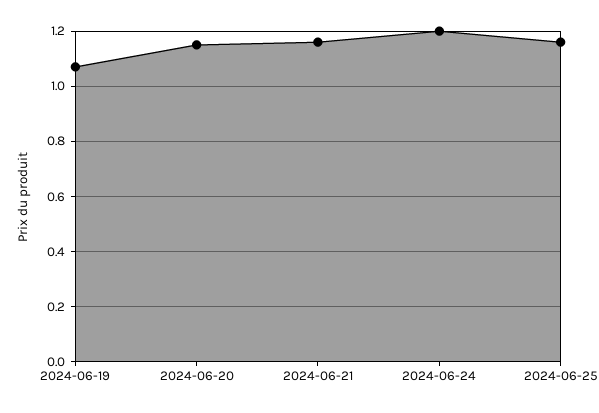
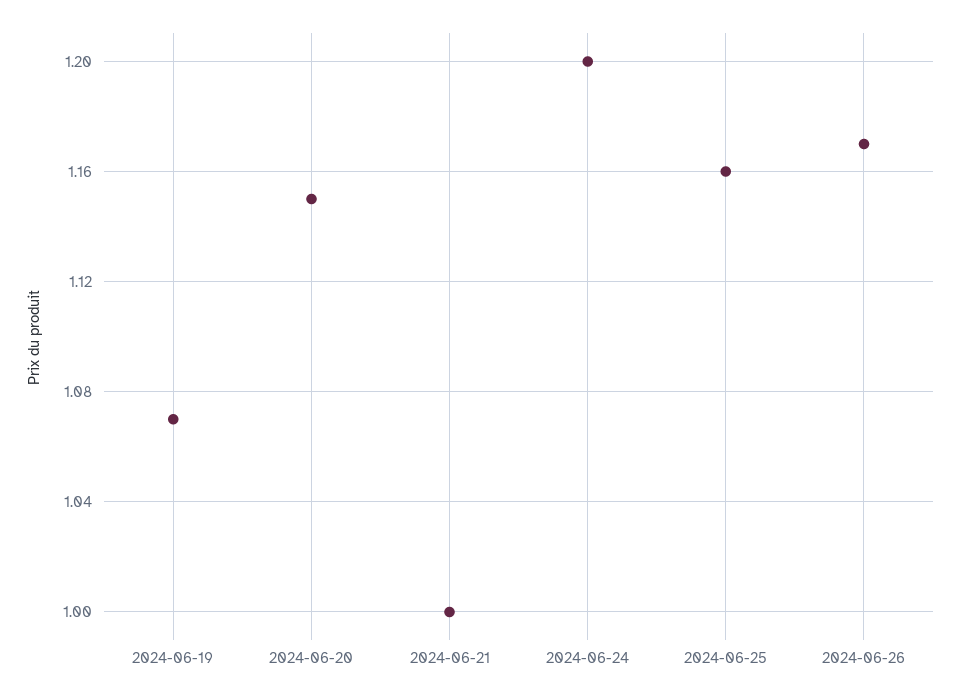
2024-06-21: 1.15 -> 1
2024-06-26: none -> 1.17

